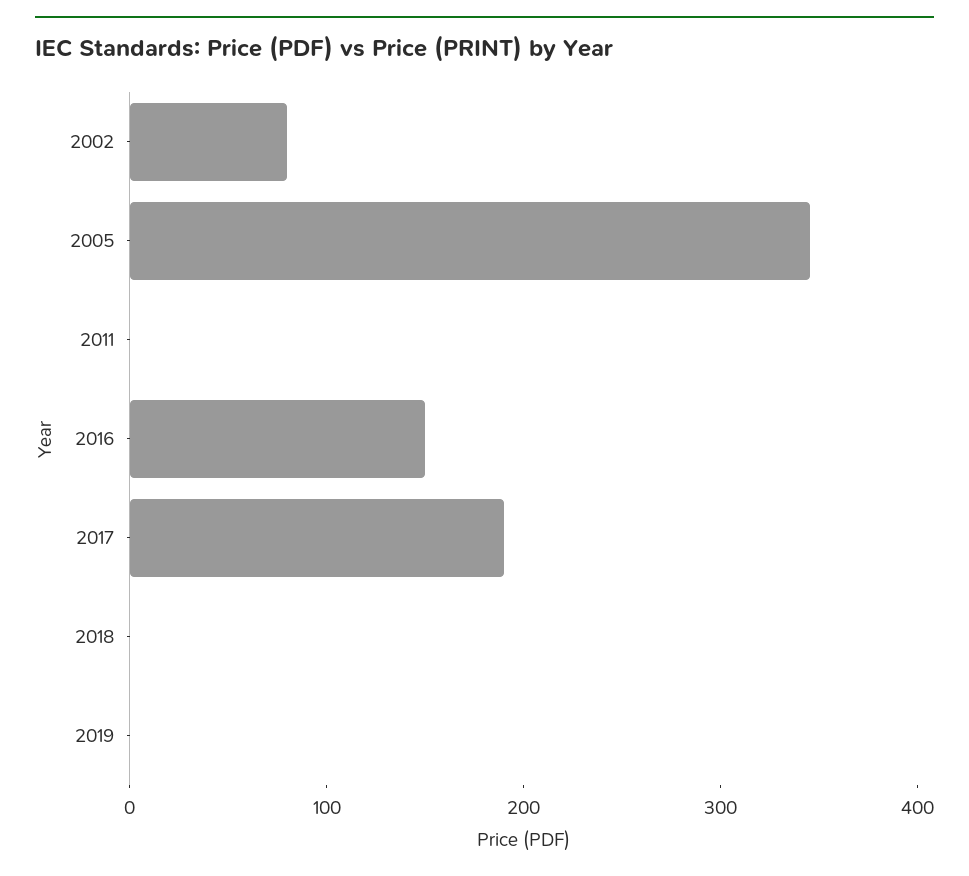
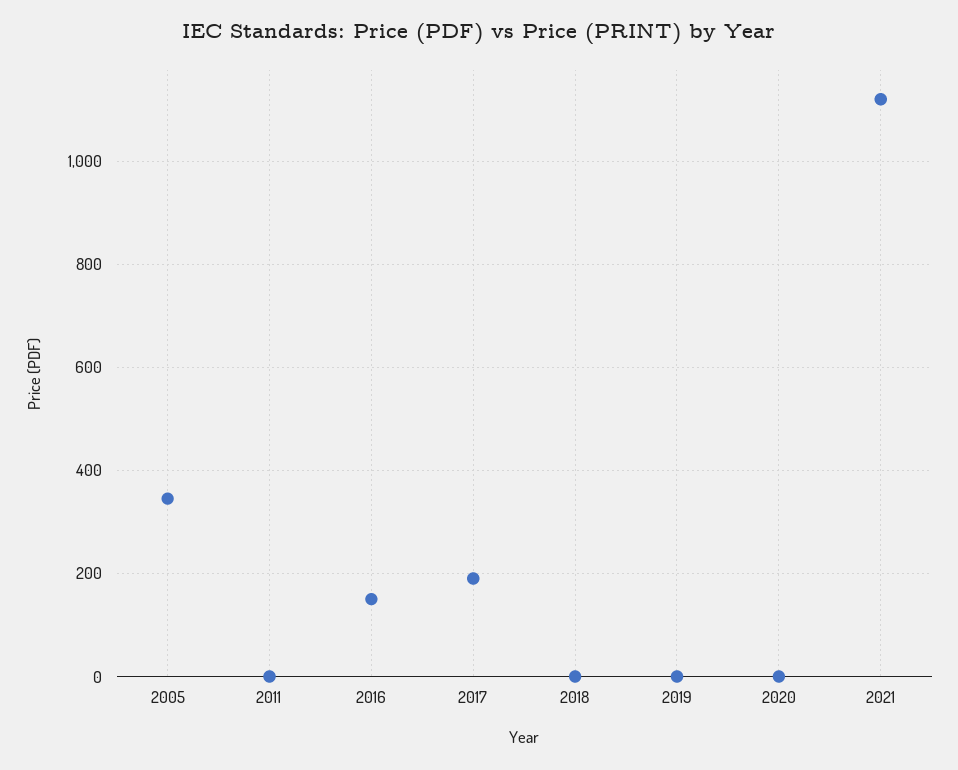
2002: 80 -> none
2020: none -> 0
2021: none -> 1120

